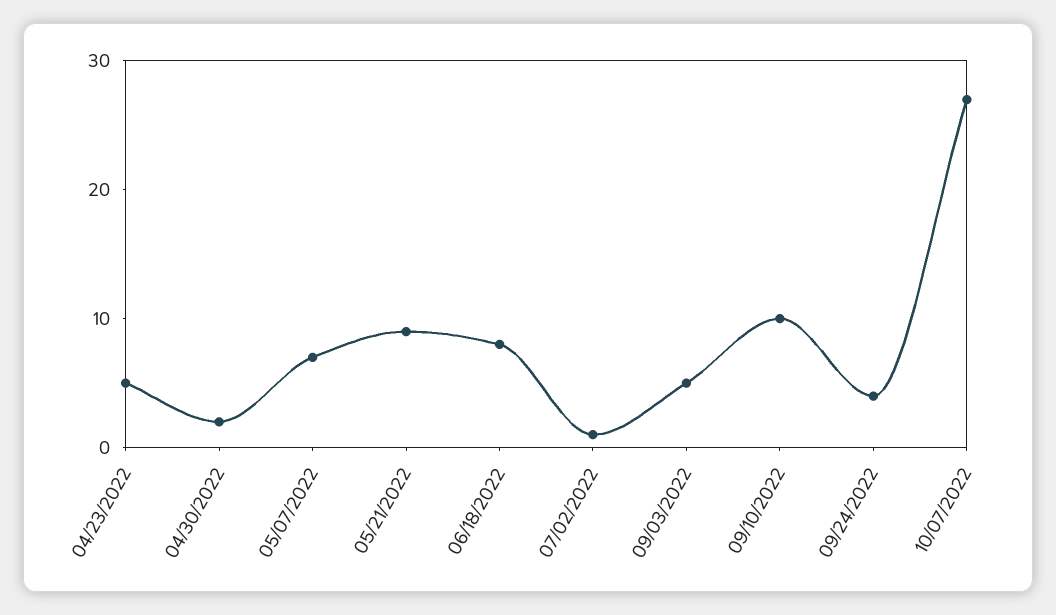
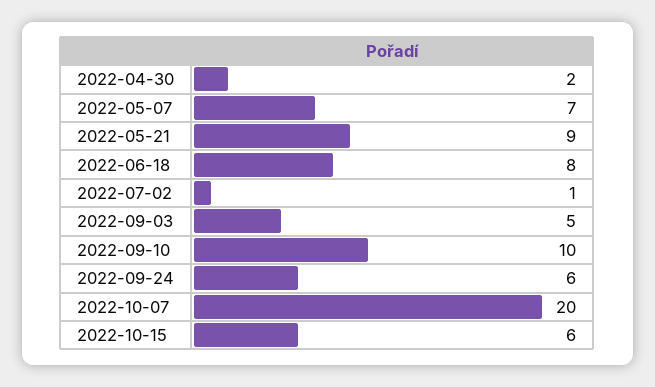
04/23/2022: 5 -> none
09/24/2022: 4 -> 6
10/07/2022: 27 -> 20
2022-10-15: none -> 6

